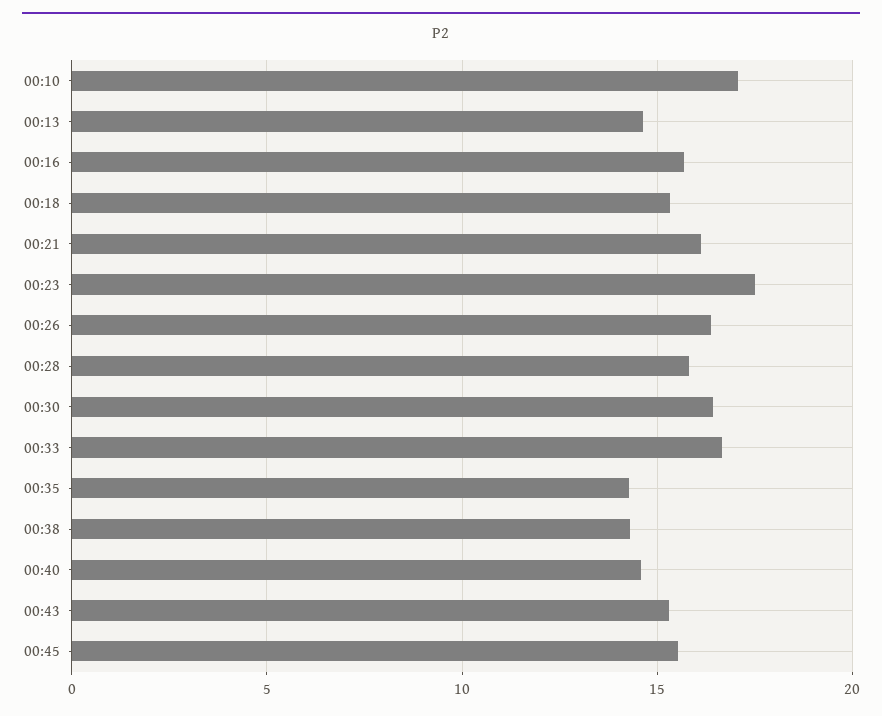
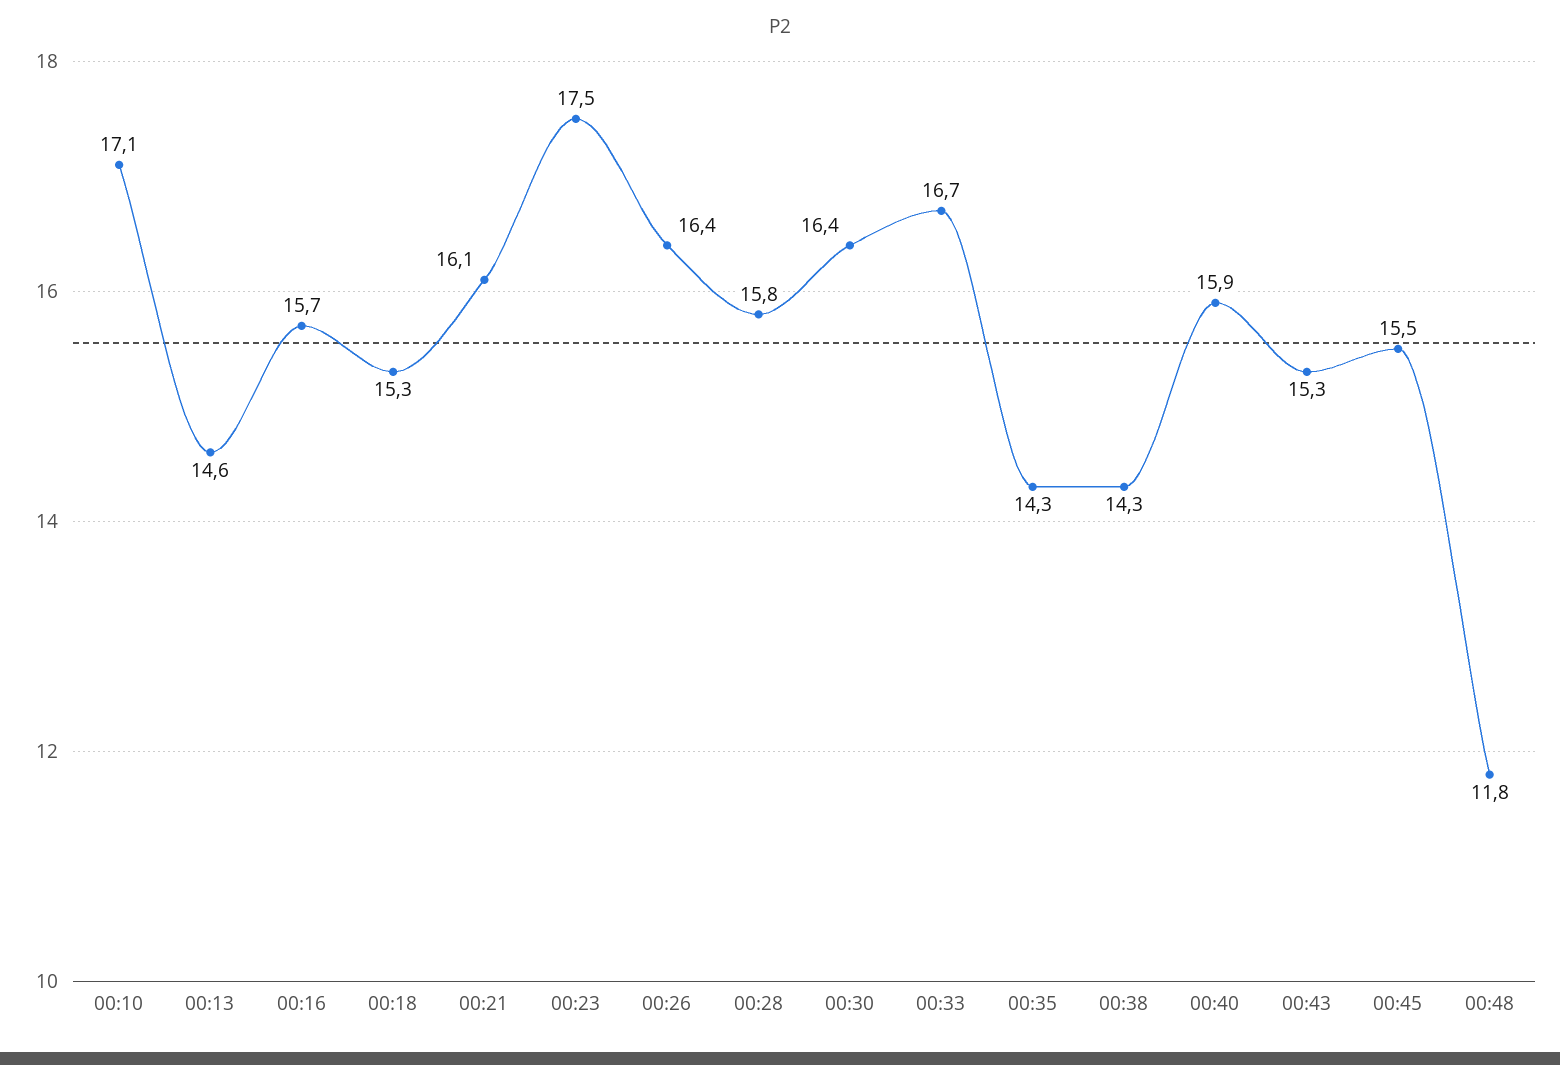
00:40: 14.5 -> 15.9
00:48: none -> 11.8

